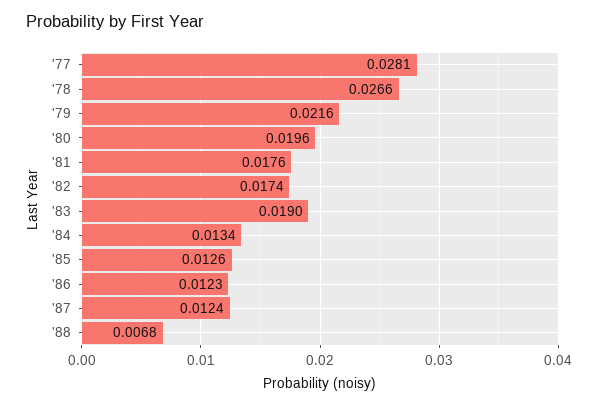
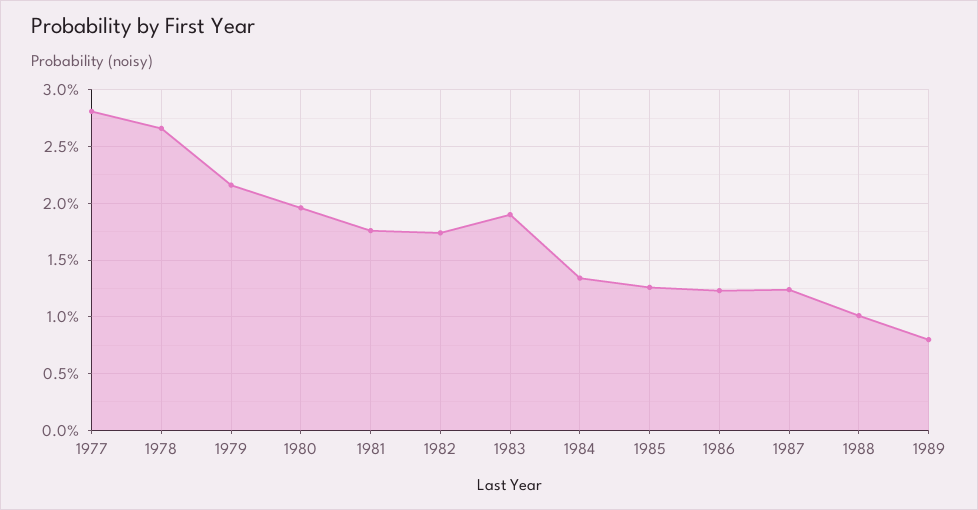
'88: 0.0068 -> 0.01
1989: none -> 0.008

